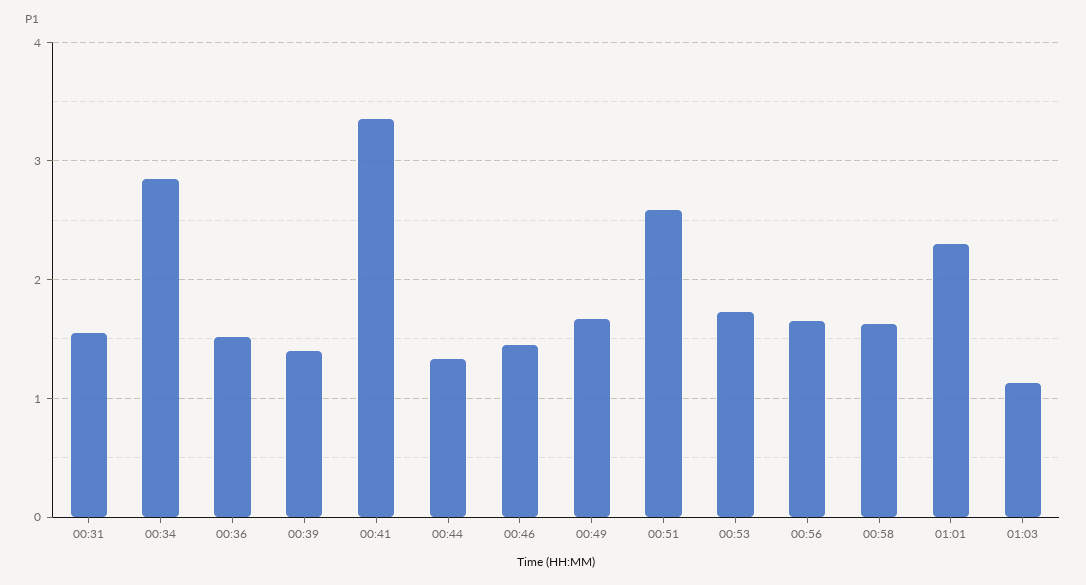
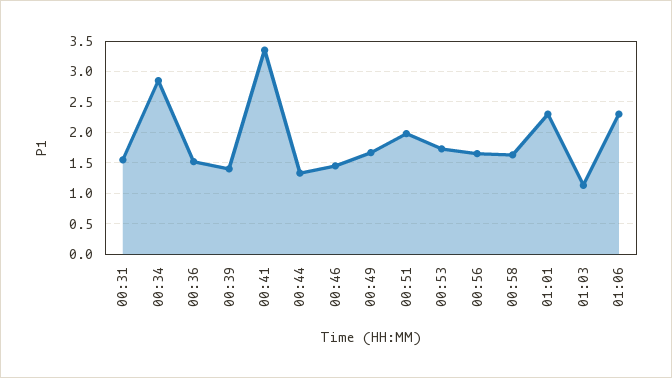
00:51: 2.6 -> 2
01:06: none -> 2.3

